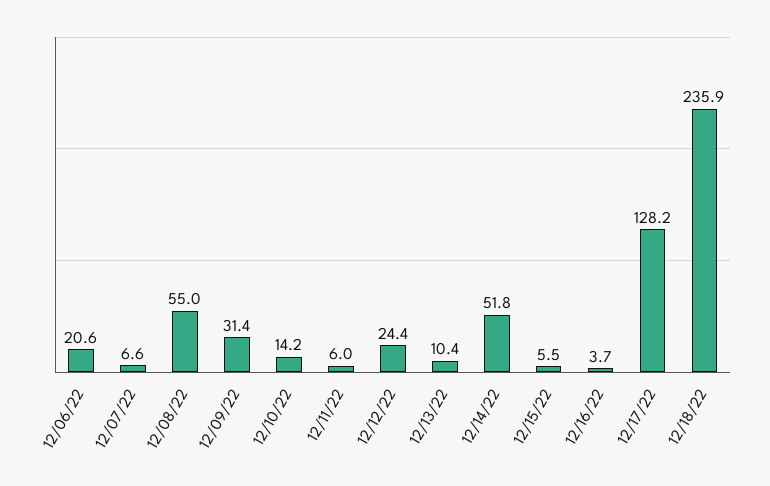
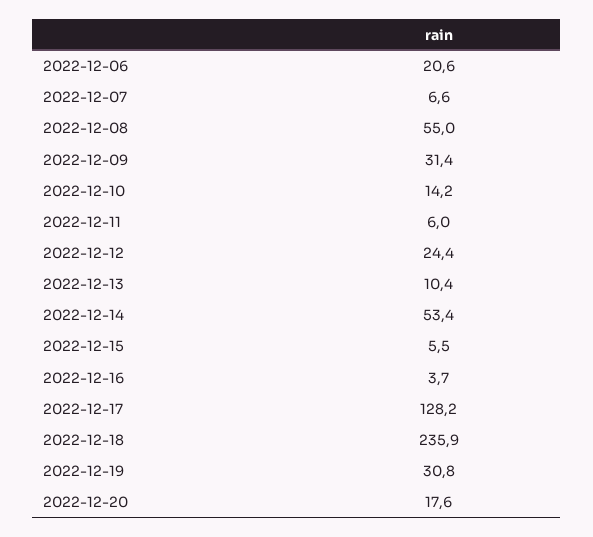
12/14/22: 51.8 -> 53.4
2022-12-19: none -> 30.8
2022-12-20: none -> 17.6

